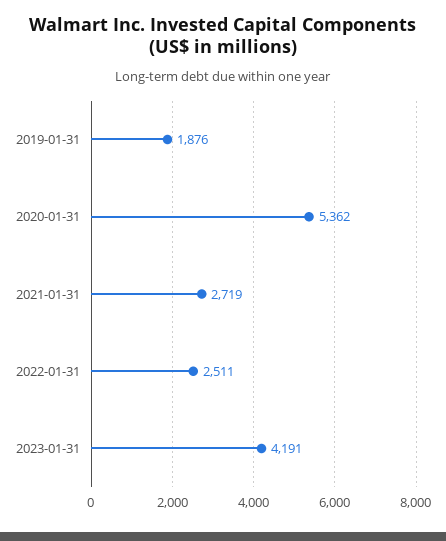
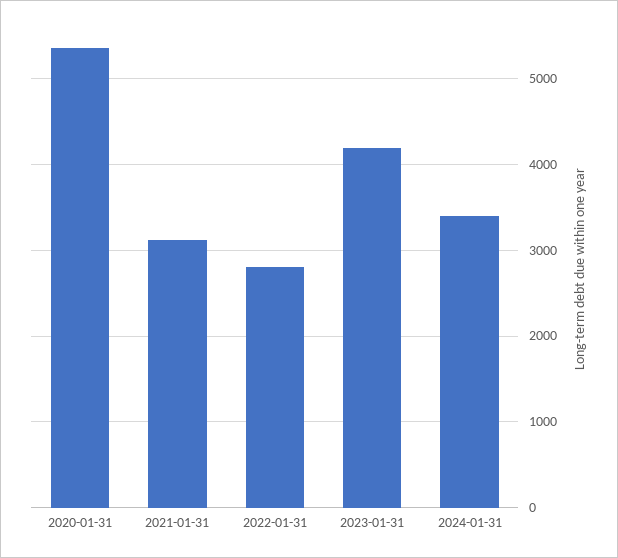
2019-01-31: 1876 -> none
2021-01-31: 2719 -> 3100
2022-01-31: 2511 -> 2800
2024-01-31: none -> 3400

